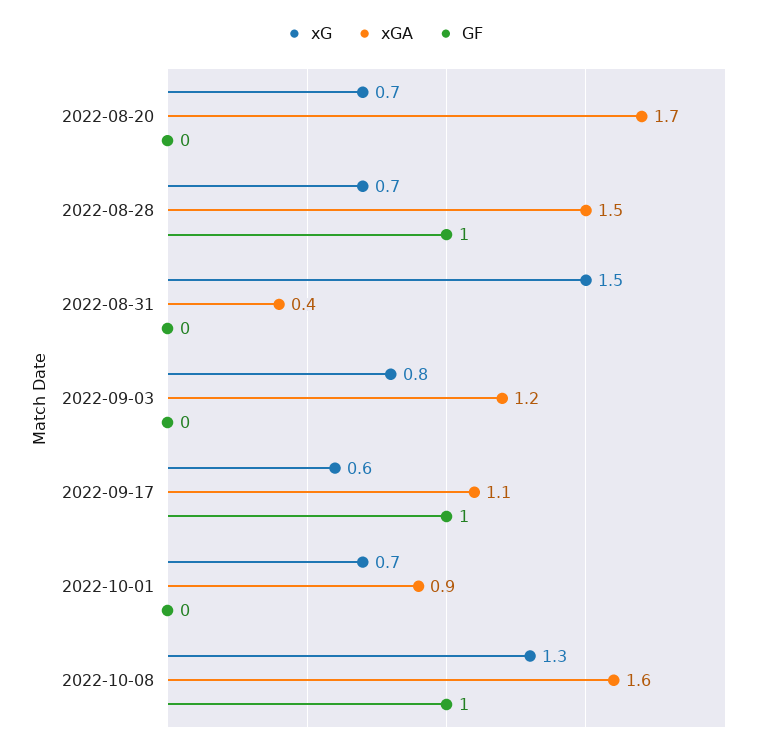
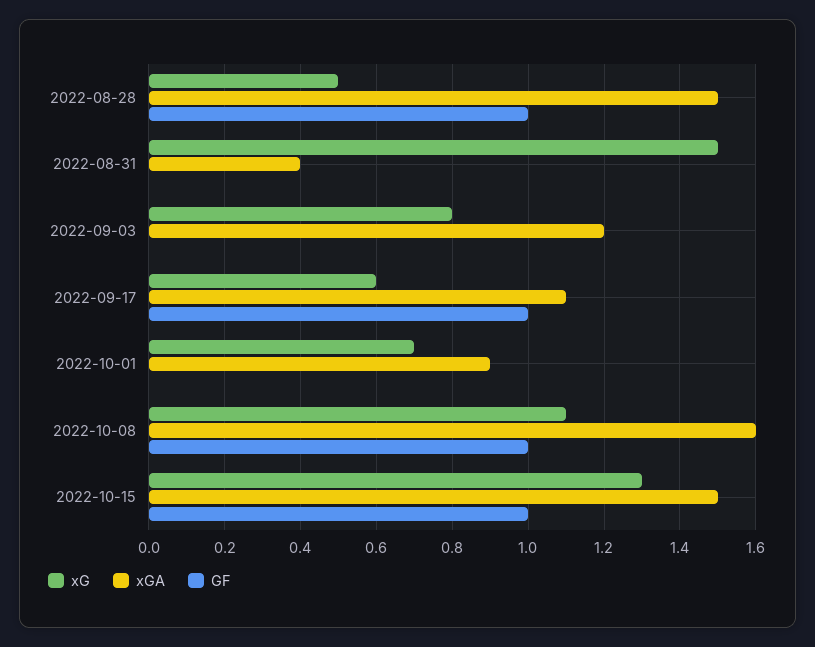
xG, 2022-08-20: 0.7 -> none
xGA, 2022-08-20: 1.7 -> none
GF, 2022-08-20: 0 -> none
xG, 2022-08-28: 0.7 -> 0.5
xG, 2022-10-08: 1.3 -> 1.1
xG, 2022-10-15: none -> 1.3
xGA, 2022-10-15: none -> 1.5
GF, 2022-10-15: none -> 1

